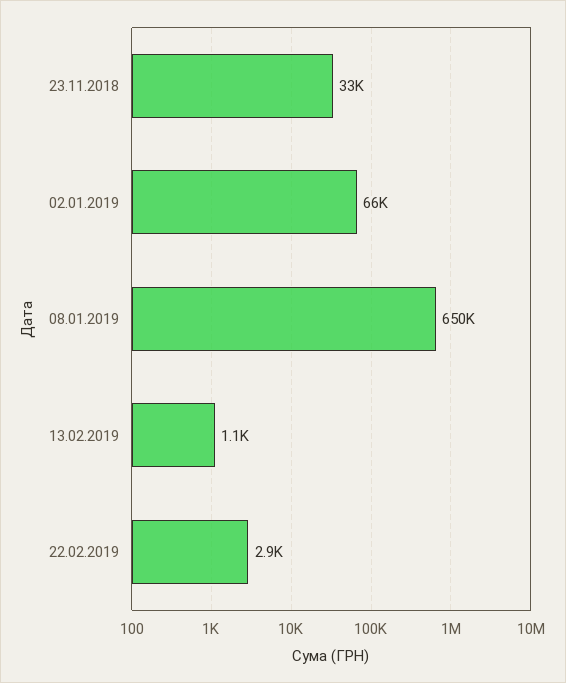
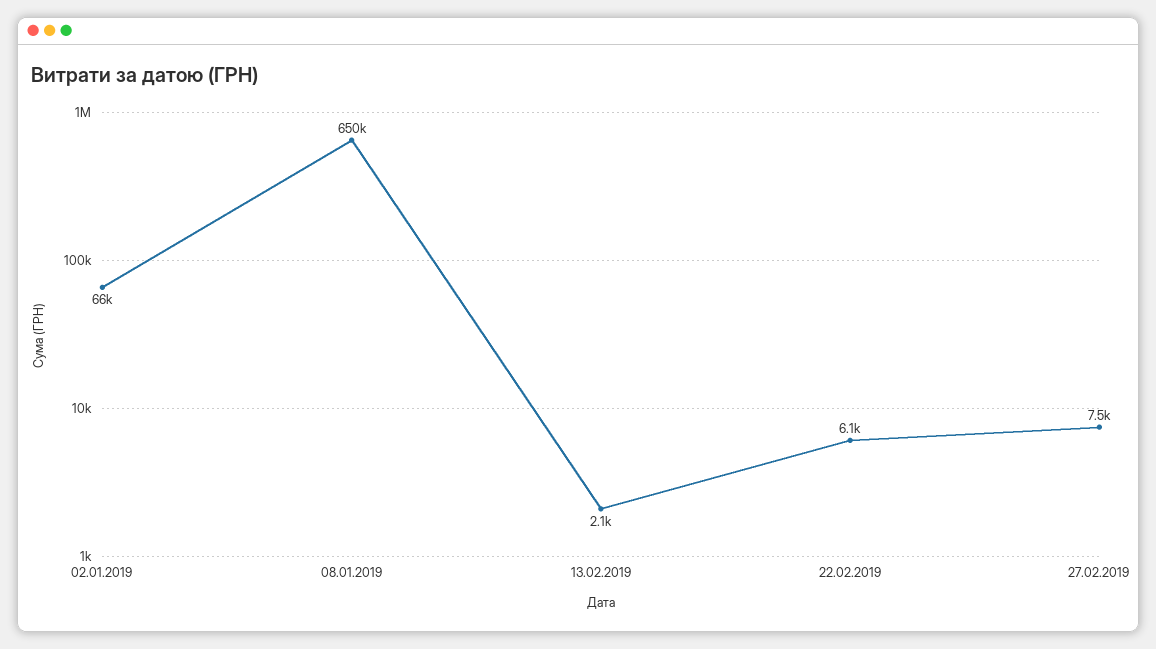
23.11.2018: 33000 -> none
13.02.2019: 1100 -> 2100
22.02.2019: 2900 -> 6100
27.02.2019: none -> 7500

